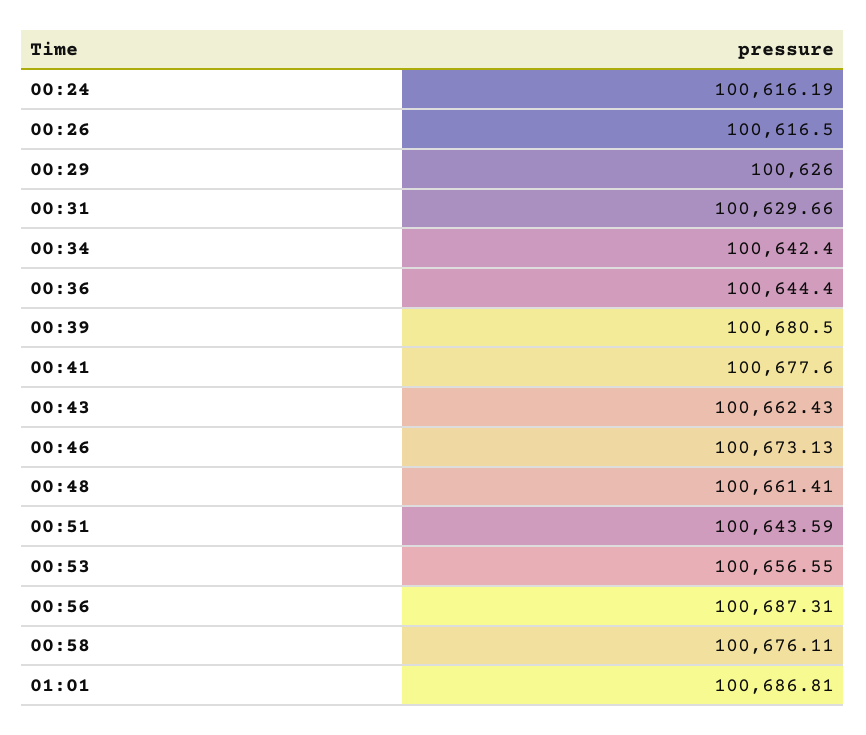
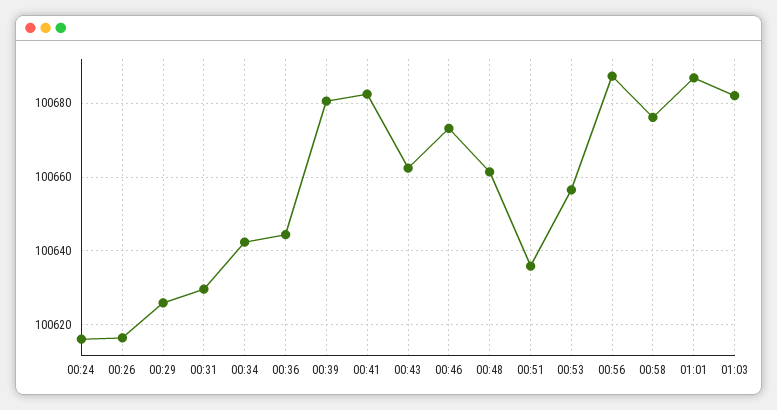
00:41: 100677.6 -> 100682
00:51: 100643.59 -> 100636
01:03: none -> 100682

